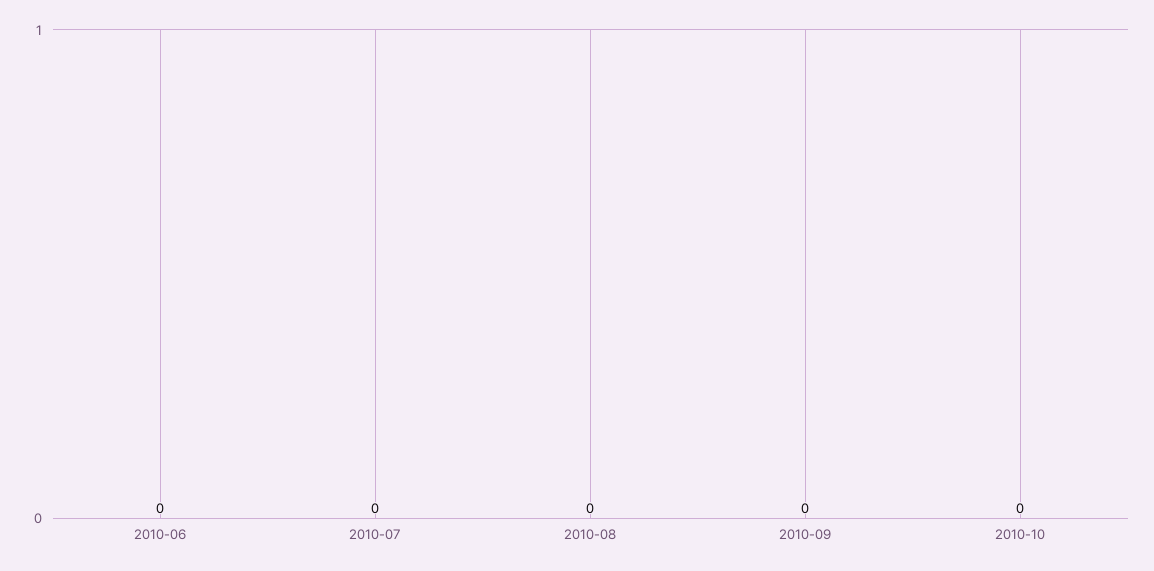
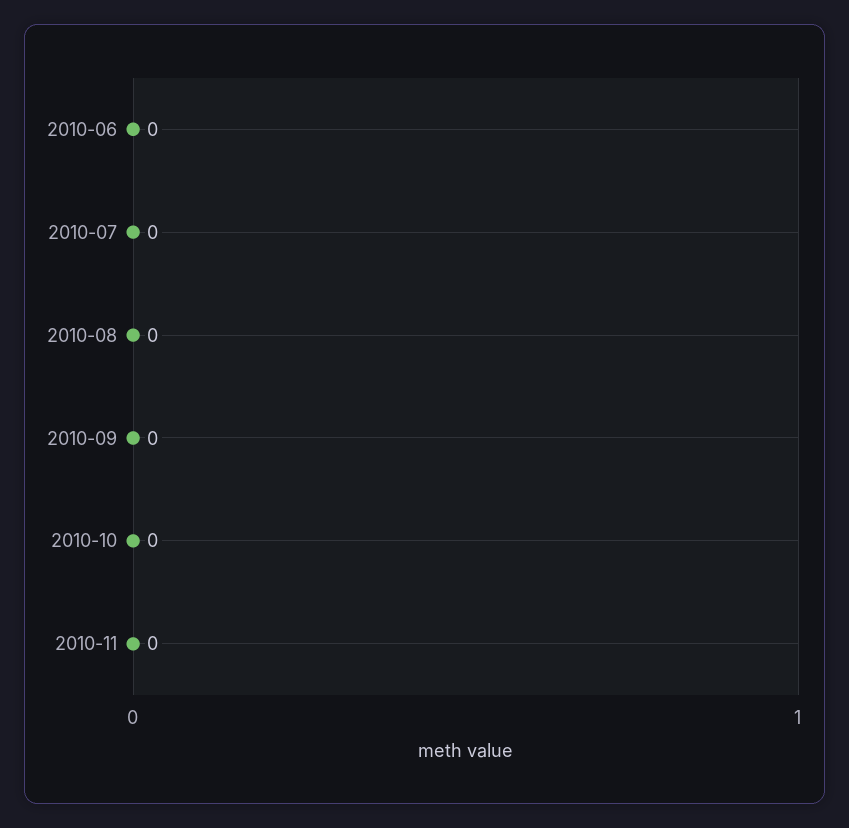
2010-11: none -> 0

